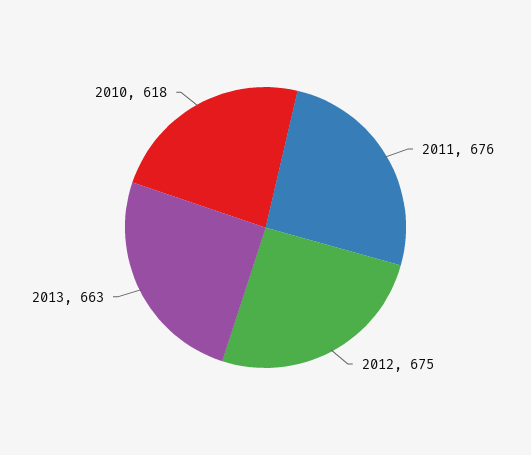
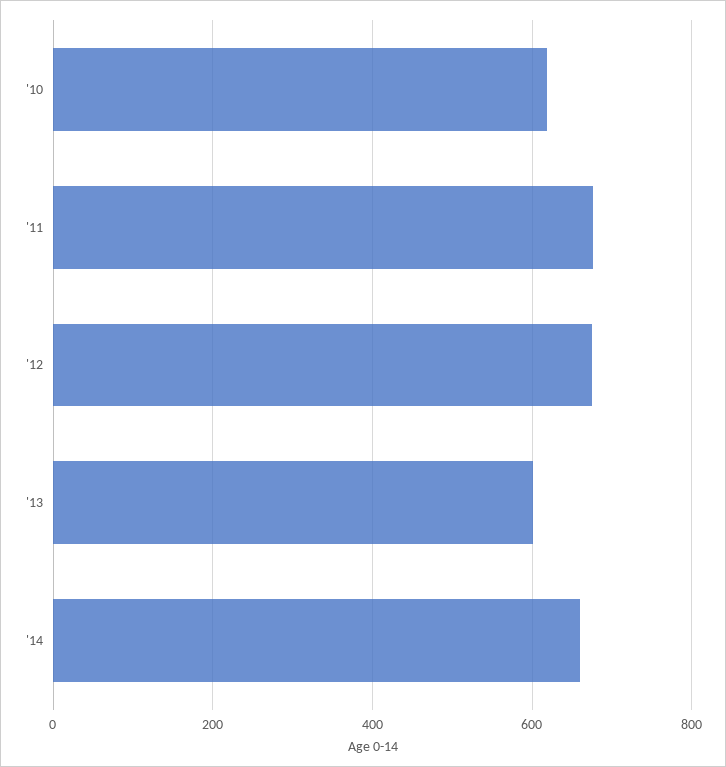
2013: 663 -> 600
'14: none -> 660

